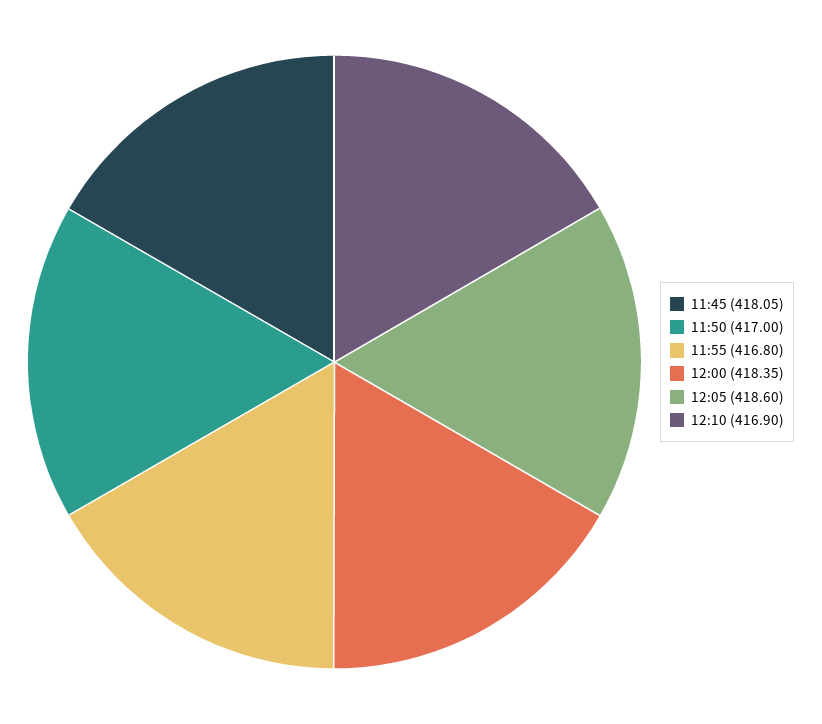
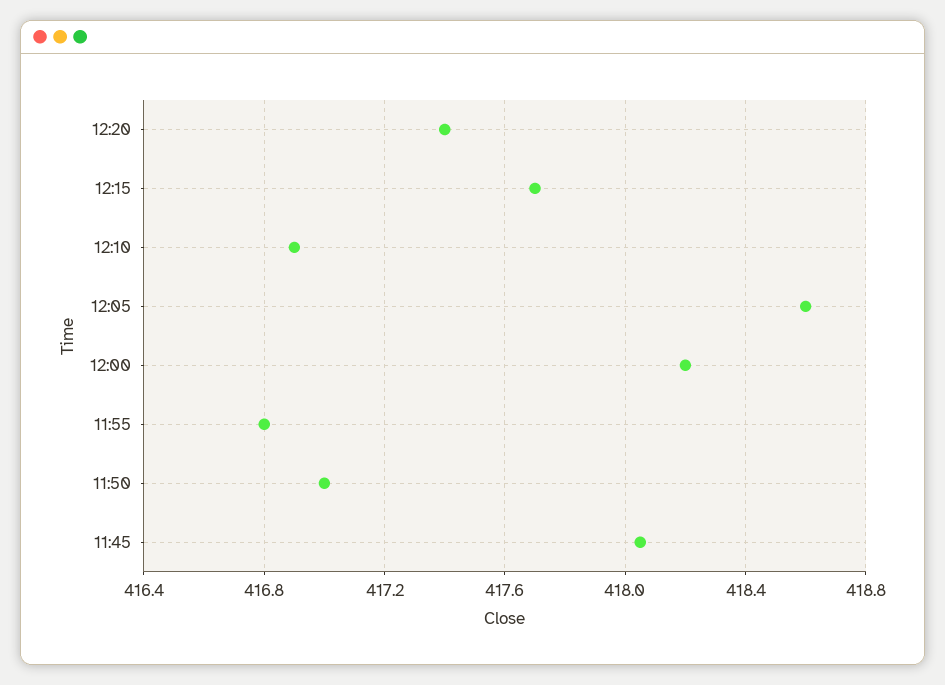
12:00: 418.35 -> 418.2
12:20: none -> 417.4
12:15: none -> 417.7

